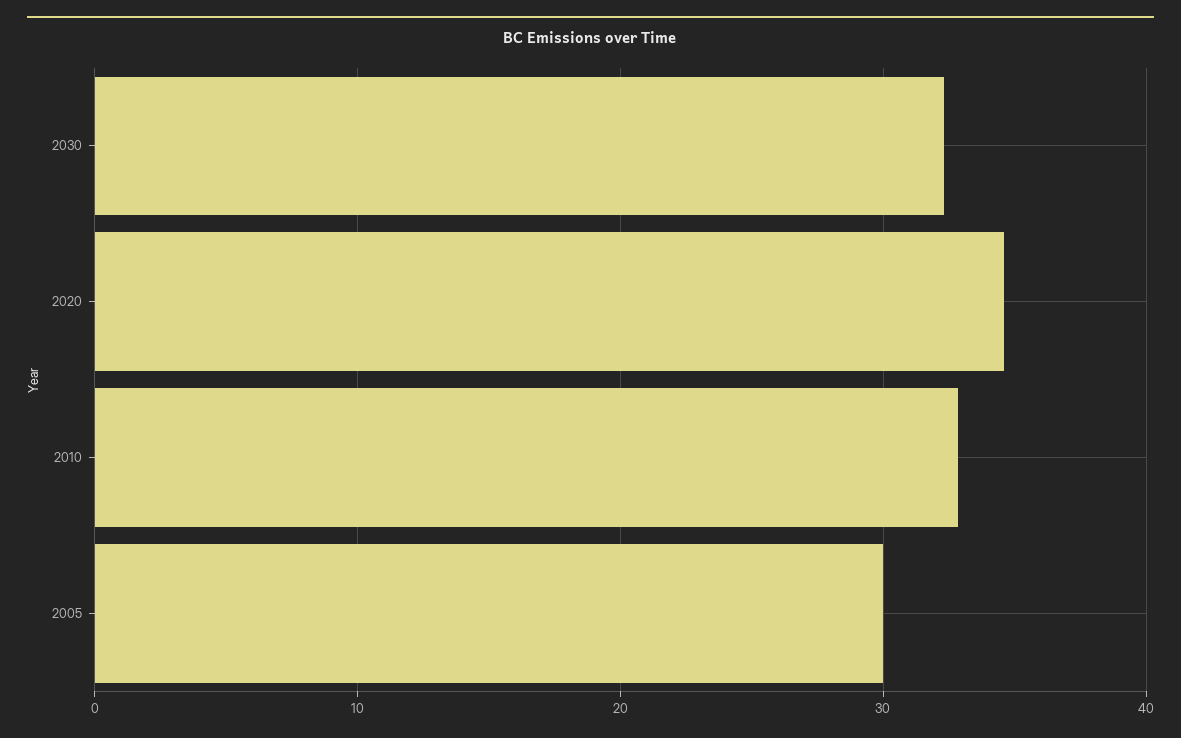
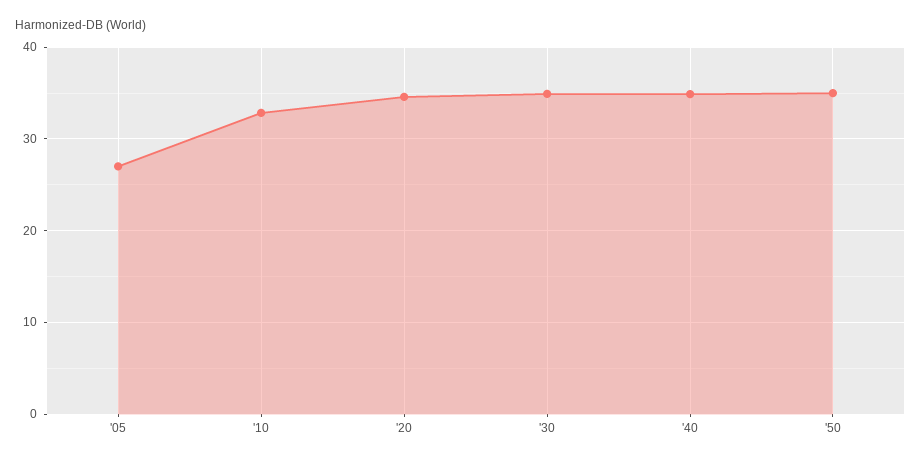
2030: 32 -> 35
2005: 30 -> 27
'40: none -> 35
'50: none -> 35

